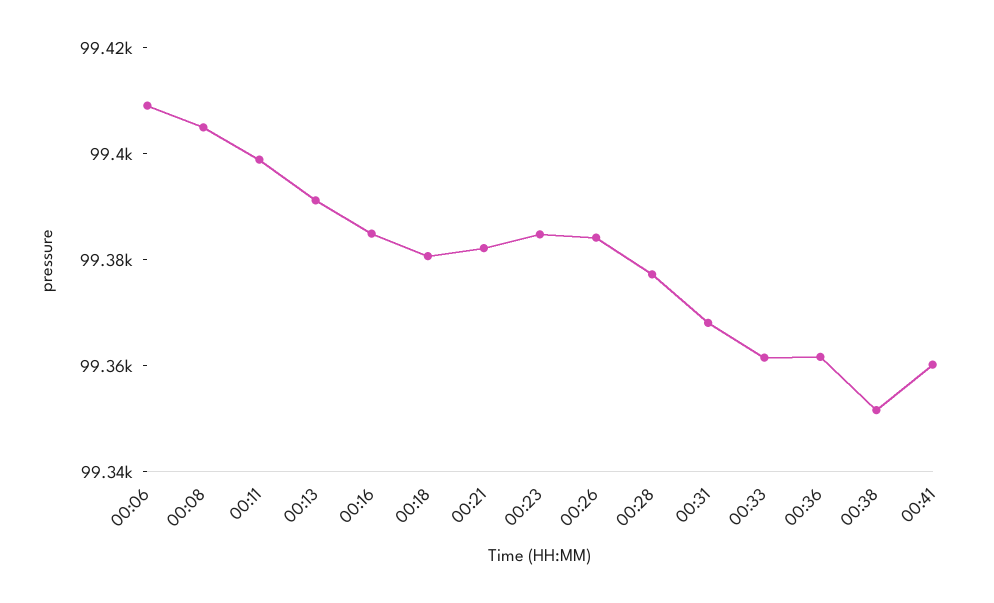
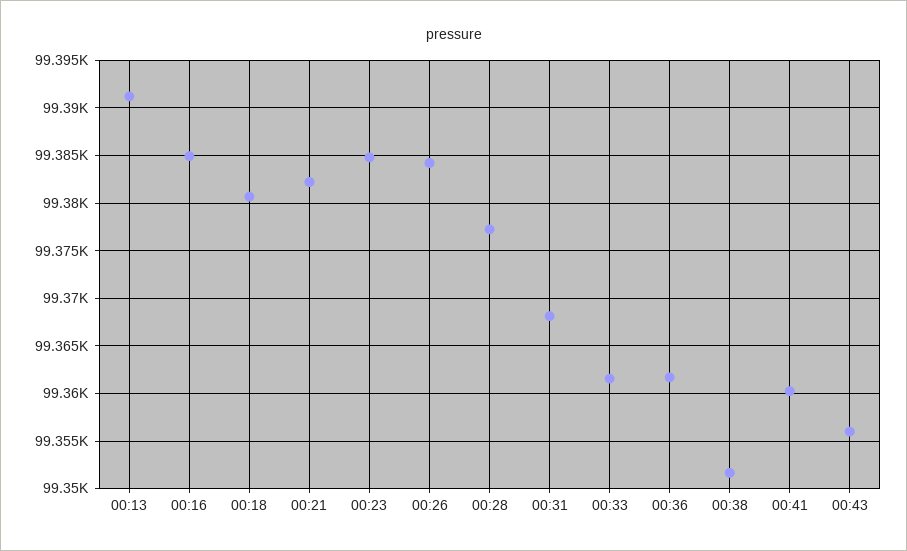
00:06: 99410 -> none
00:08: 99405 -> none
00:11: 99400 -> none
00:43: none -> 99356

